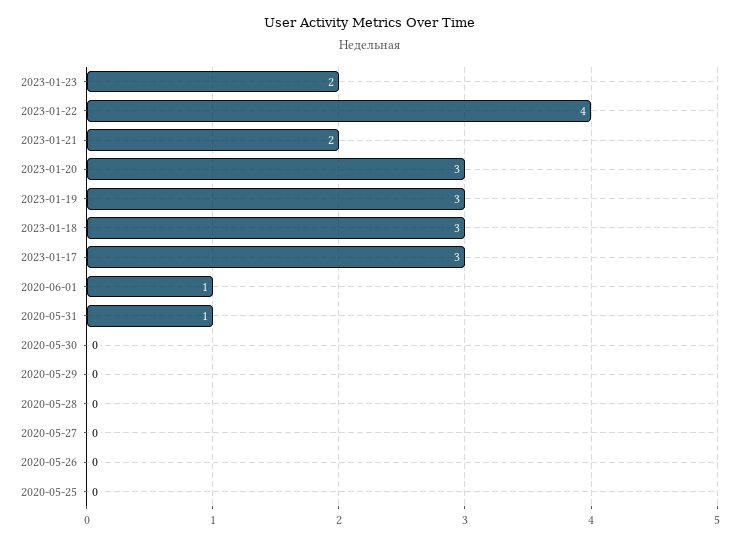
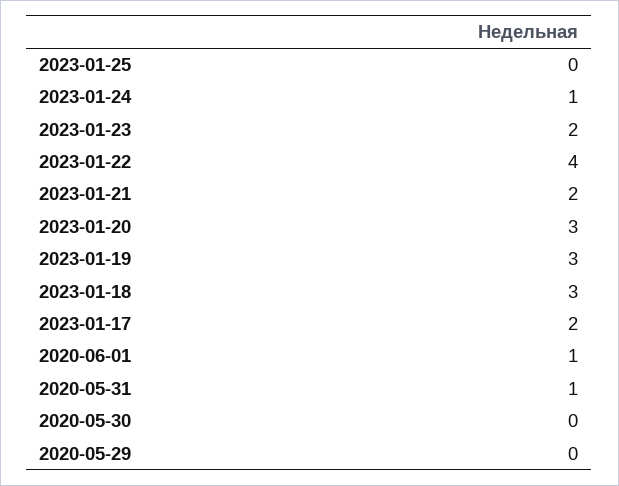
2023-01-17: 3 -> 2
2020-05-28: 0 -> none
2020-05-27: 0 -> none
2020-05-26: 0 -> none
2020-05-25: 0 -> none
2023-01-25: none -> 0
2023-01-24: none -> 1

